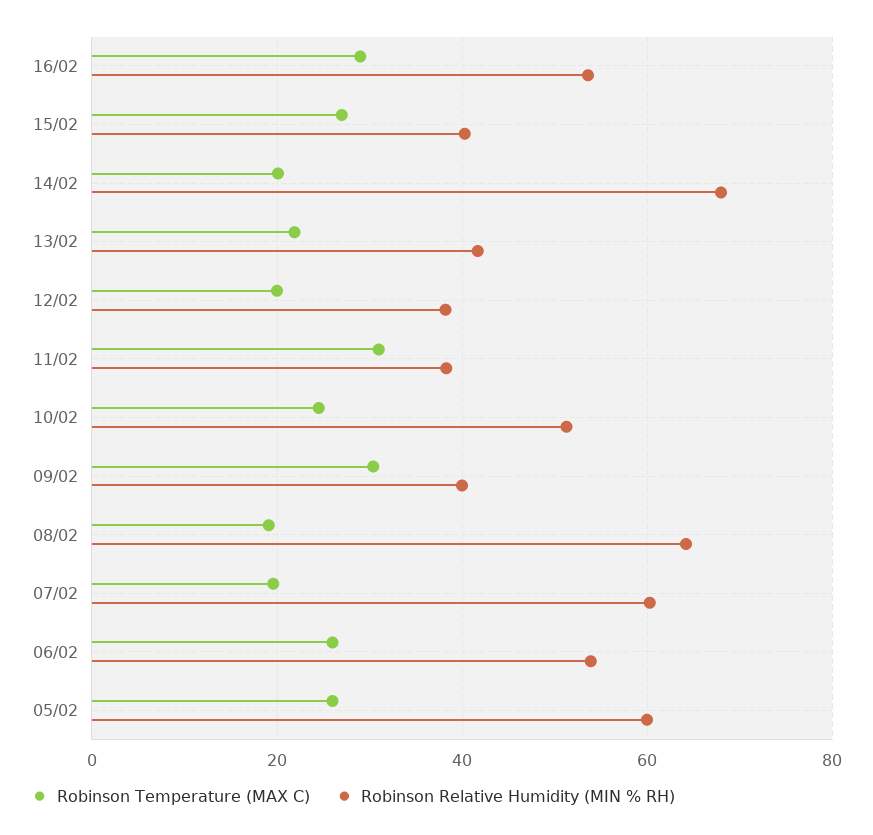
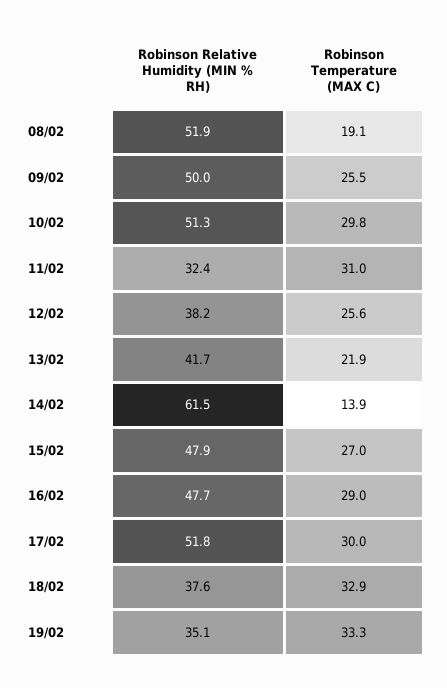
Robinson Relative Humidity (MIN % RH), 16/02: 54 -> 47.7
Robinson Relative Humidity (MIN % RH), 15/02: 40 -> 47.9
Robinson Temperature (MAX C), 14/02: 20 -> 13.9
Robinson Relative Humidity (MIN % RH), 14/02: 68 -> 61.5
Robinson Temperature (MAX C), 12/02: 20 -> 25.6
Robinson Relative Humidity (MIN % RH), 11/02: 38 -> 32.4
Robinson Temperature (MAX C), 10/02: 24 -> 29.8
Robinson Temperature (MAX C), 09/02: 30 -> 25.5
Robinson Relative Humidity (MIN % RH), 09/02: 40 -> 50
Robinson Relative Humidity (MIN % RH), 08/02: 64 -> 51.9
Robinson Temperature (MAX C), 07/02: 20 -> none
Robinson Relative Humidity (MIN % RH), 07/02: 60 -> none
Robinson Temperature (MAX C), 06/02: 26 -> none
Robinson Relative Humidity (MIN % RH), 06/02: 54 -> none
Robinson Temperature (MAX C), 05/02: 26 -> none
Robinson Relative Humidity (MIN % RH), 05/02: 60 -> none
Robinson Relative Humidity (MIN % RH), 17/02: none -> 51.8
Robinson Temperature (MAX C), 17/02: none -> 30
Robinson Relative Humidity (MIN % RH), 18/02: none -> 37.6
Robinson Temperature (MAX C), 18/02: none -> 32.9
Robinson Relative Humidity (MIN % RH), 19/02: none -> 35.1
Robinson Temperature (MAX C), 19/02: none -> 33.3

